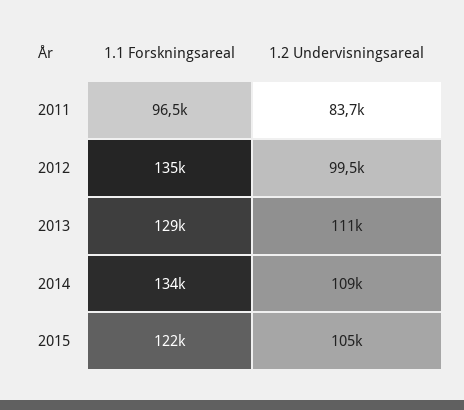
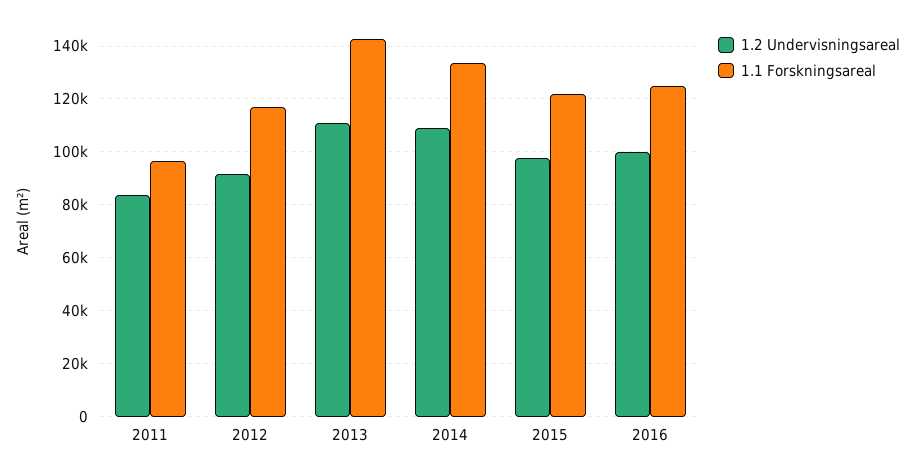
1.1 Forskningsareal, 2012: 135000 -> 117500
1.2 Undervisningsareal, 2012: 99500 -> 92500
1.1 Forskningsareal, 2013: 129000 -> 142500
1.2 Undervisningsareal, 2015: 105000 -> 97500
1.2 Undervisningsareal, 2016: none -> 100000
1.1 Forskningsareal, 2016: none -> 125000

